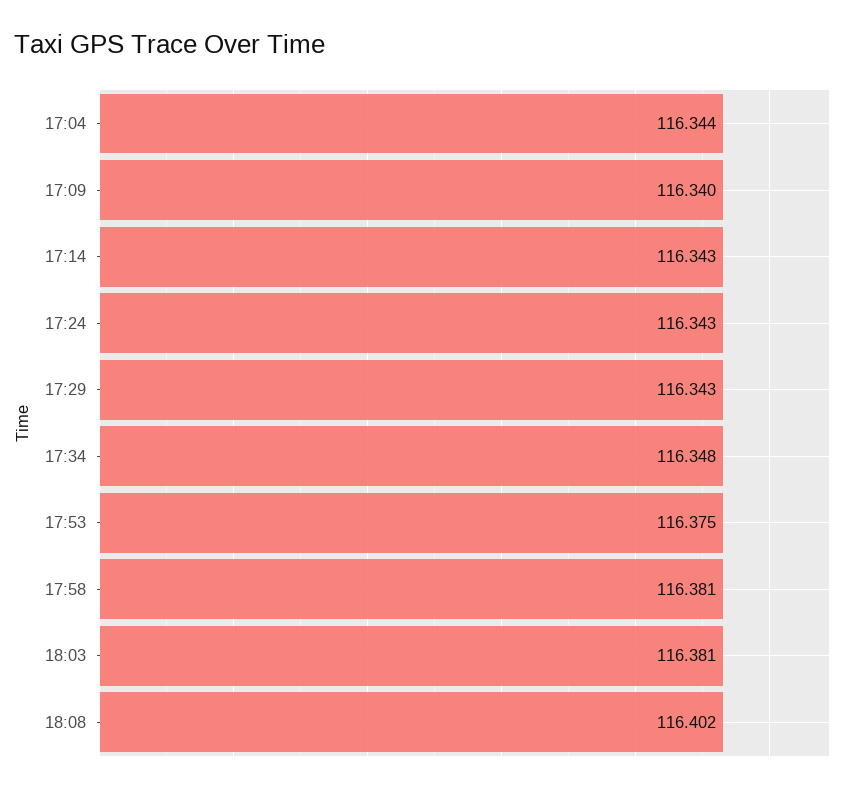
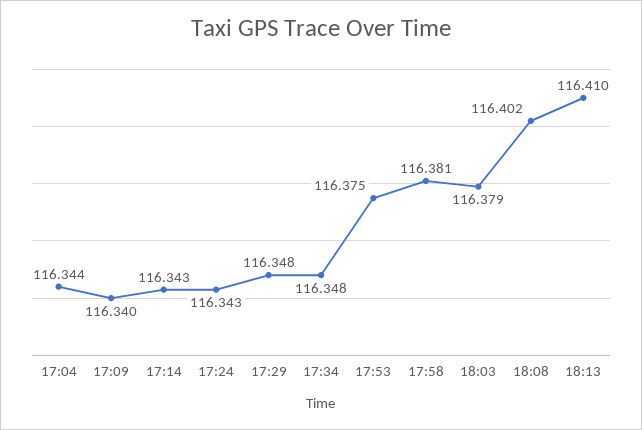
17:29: 116.343 -> 116.348
18:03: 116.381 -> 116.379
18:13: none -> 116.41

